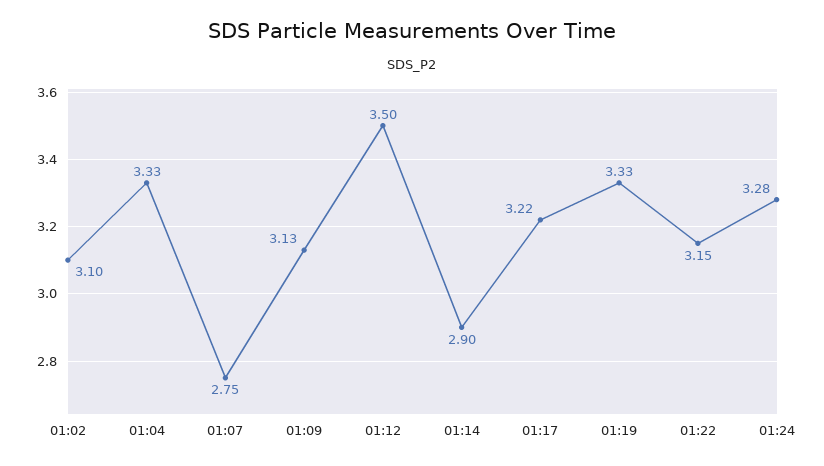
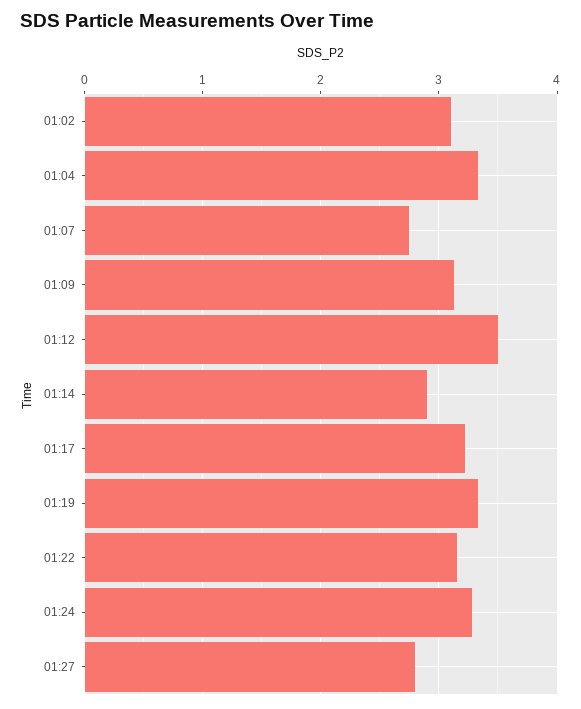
01:27: none -> 2.8

